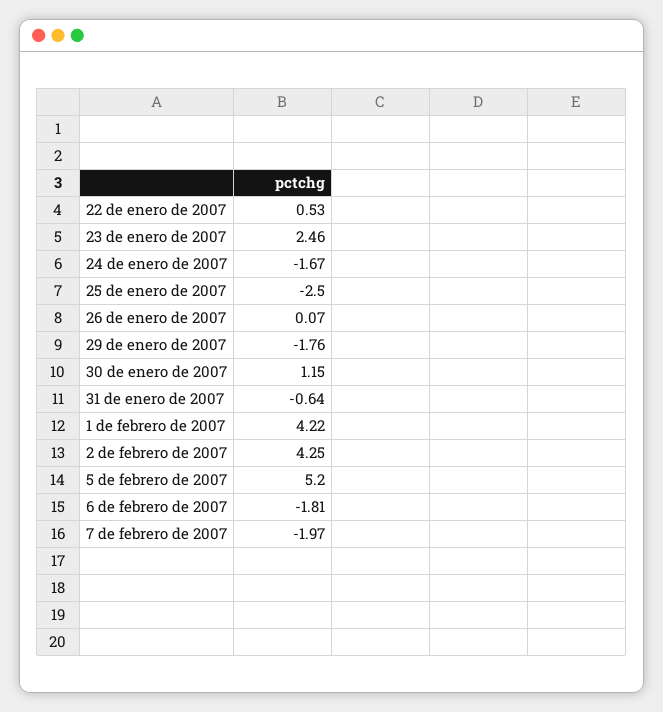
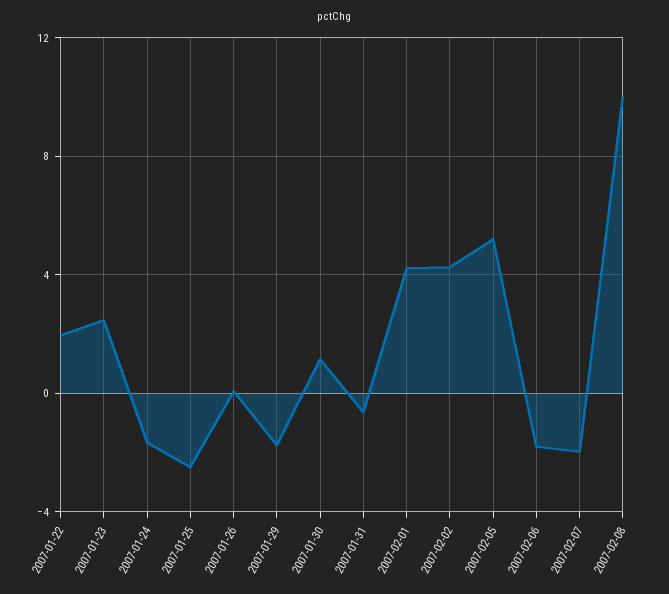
22 de enero de 2007: 0.53 -> 2
2007-02-08: none -> 10

